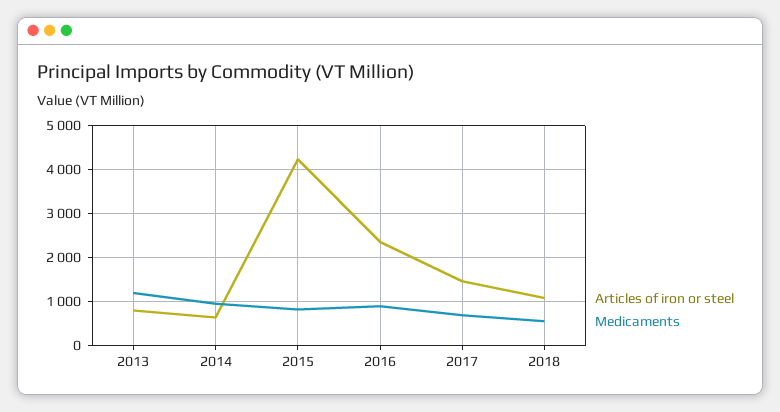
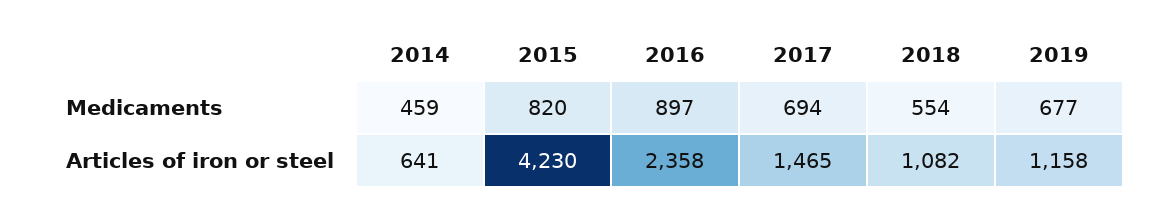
Articles of iron or steel, 2013: 800 -> none
Medicaments, 2013: 1200 -> none
Medicaments, 2014: 1000 -> 459
Medicaments, 2019: none -> 677
Articles of iron or steel, 2019: none -> 1158

